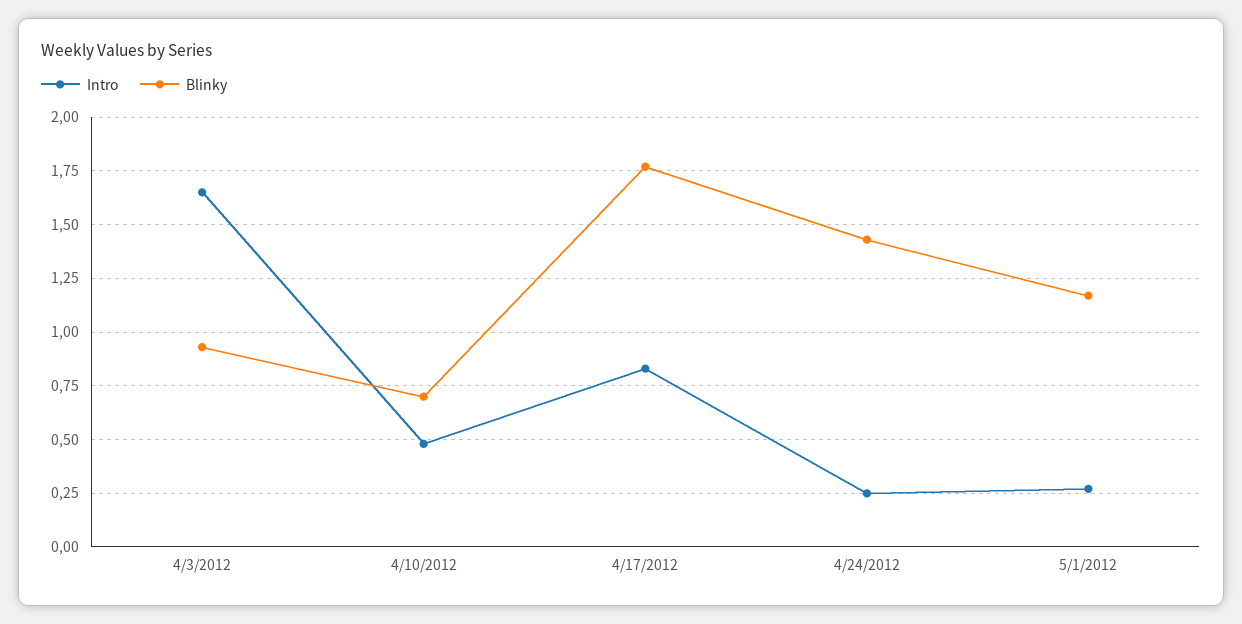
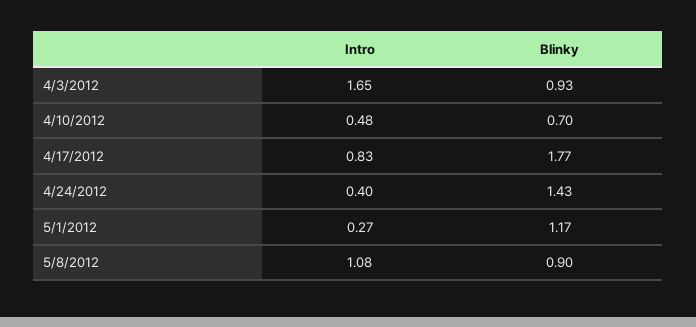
Intro, 4/24/2012: 0.25 -> 0.4
Intro, 5/8/2012: none -> 1.08
Blinky, 5/8/2012: none -> 0.9

